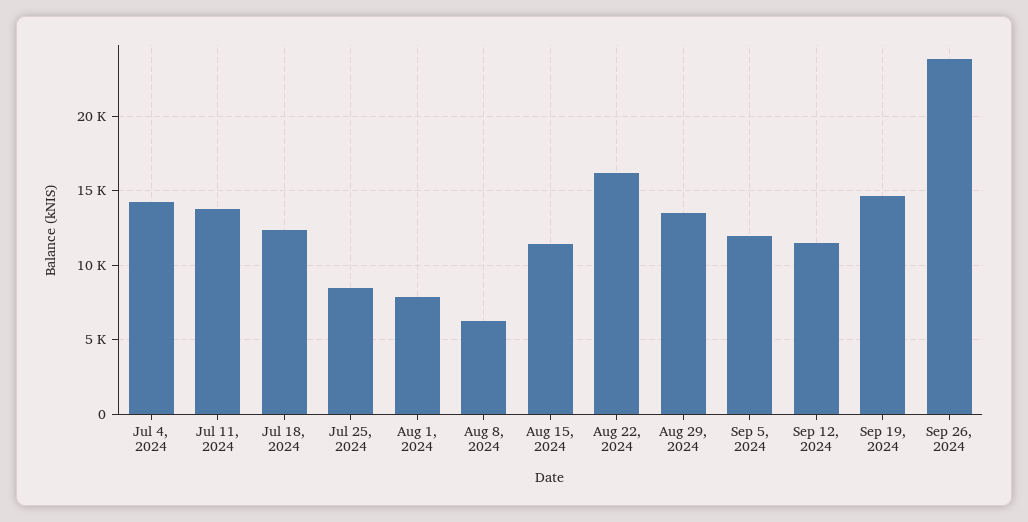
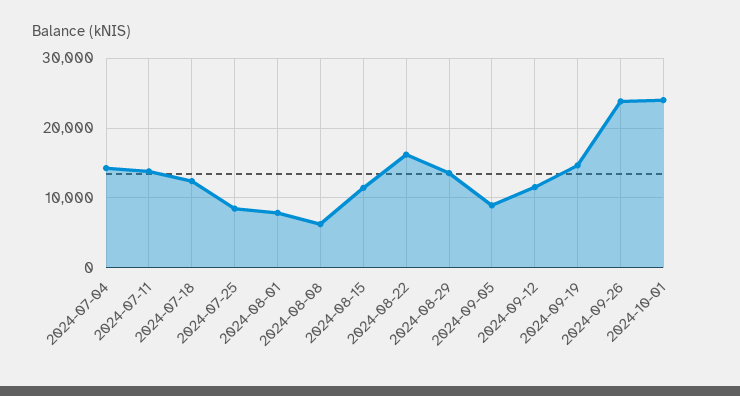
Sep 5, 2024: 12000 -> 9000
2024-10-01: none -> 24000

